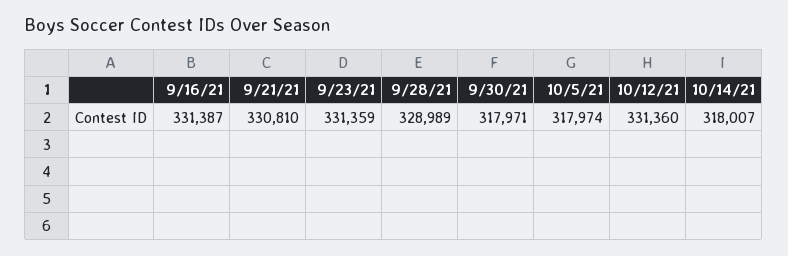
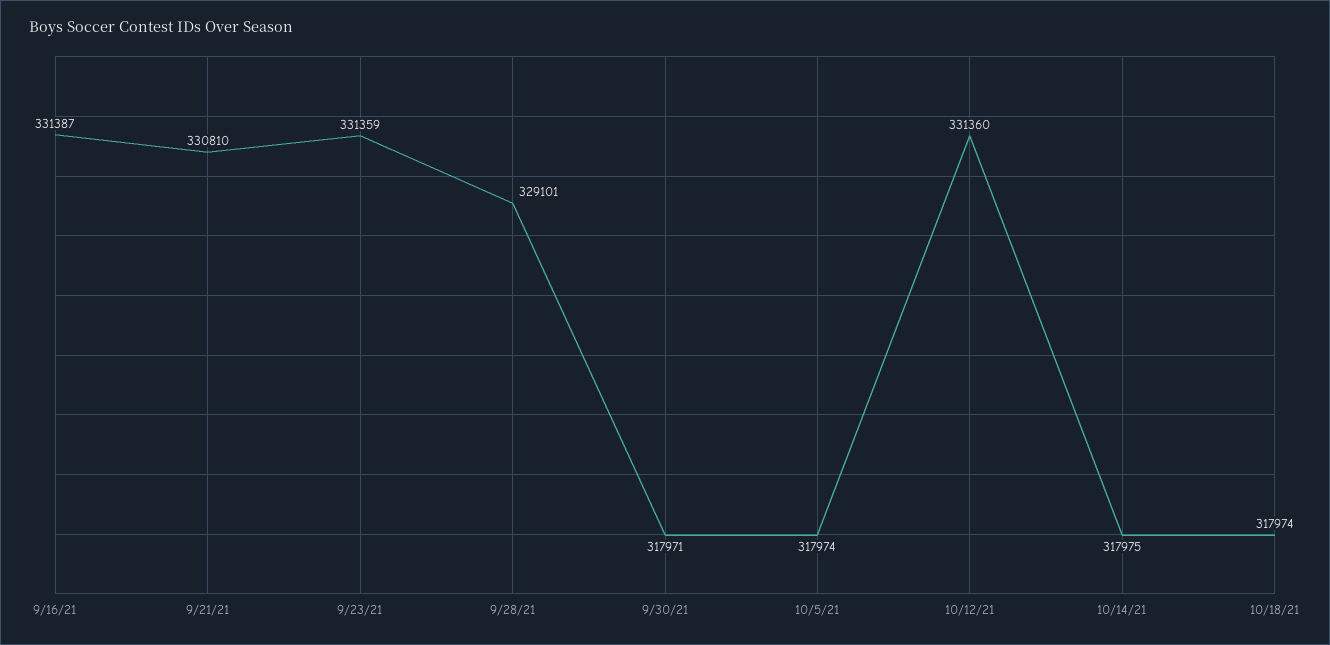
9/28/21: 328989 -> 329101
10/14/21: 318007 -> 317975
10/18/21: none -> 317974

